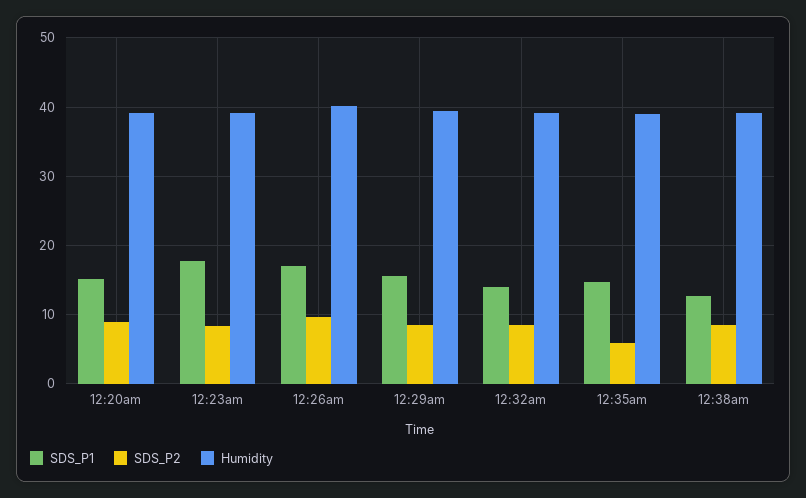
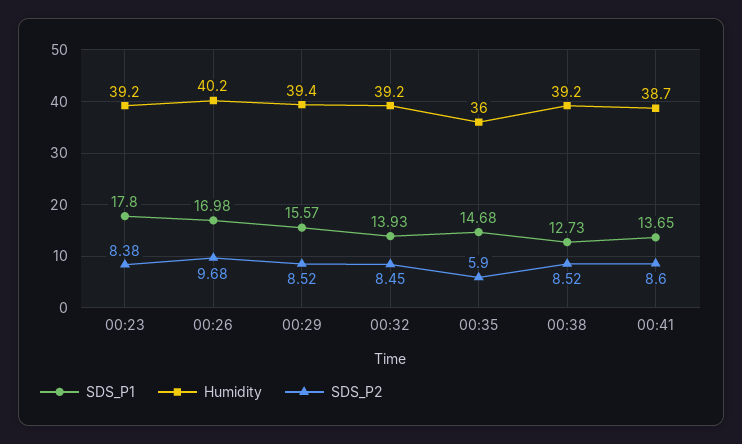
SDS_P1, 12:20am: 15 -> none
SDS_P2, 12:20am: 9 -> none
Humidity, 12:20am: 39 -> none
Humidity, 12:35am: 39 -> 36
SDS_P1, 00:41: none -> 13.65
Humidity, 00:41: none -> 38.7
SDS_P2, 00:41: none -> 8.6

